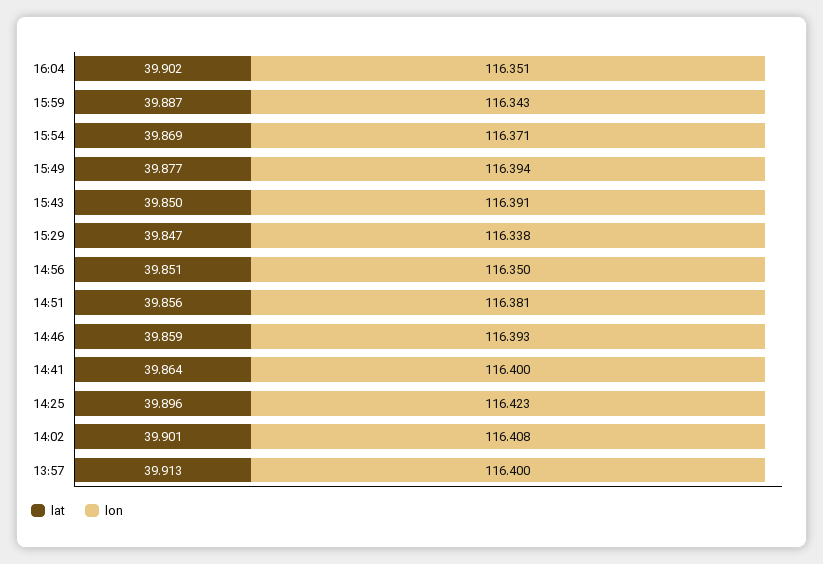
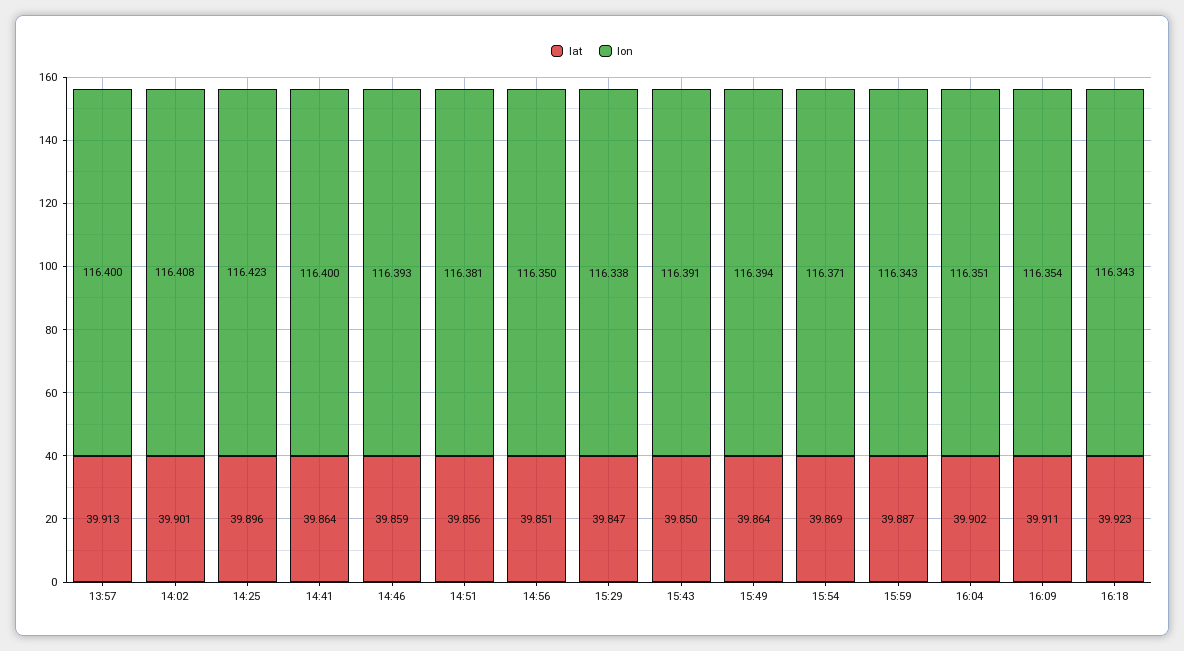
lat, 15:49: 39.877 -> 39.864
lat, 16:09: none -> 39.911
lon, 16:09: none -> 116.354
lat, 16:18: none -> 39.923
lon, 16:18: none -> 116.343

